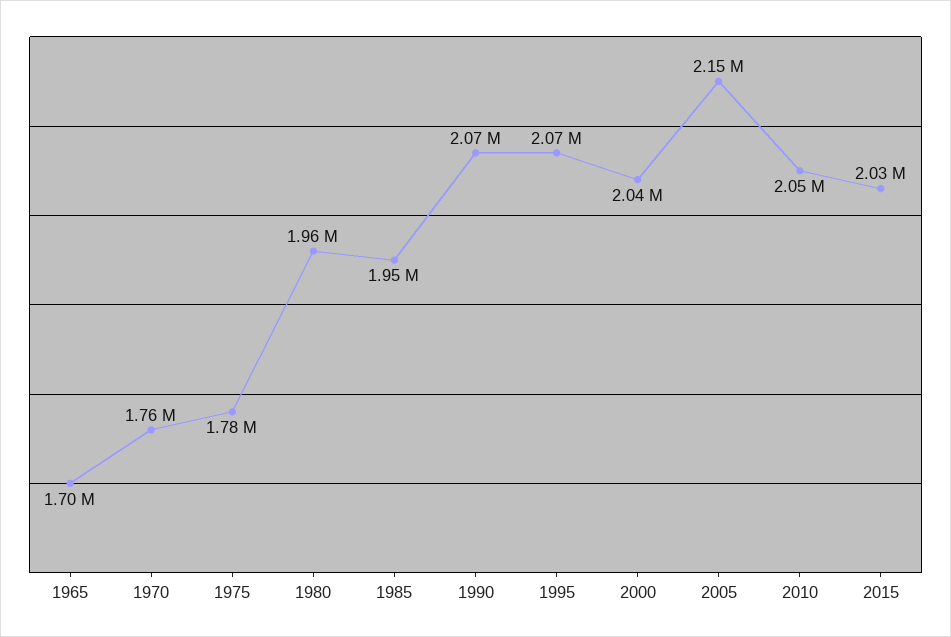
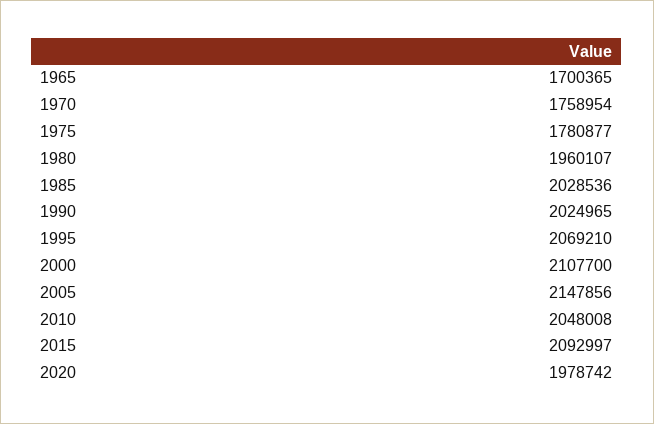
1985: 1950000 -> 2028536
1990: 2070000 -> 2024965
2000: 2040000 -> 2107700
2015: 2030000 -> 2092997
2020: none -> 1978742

